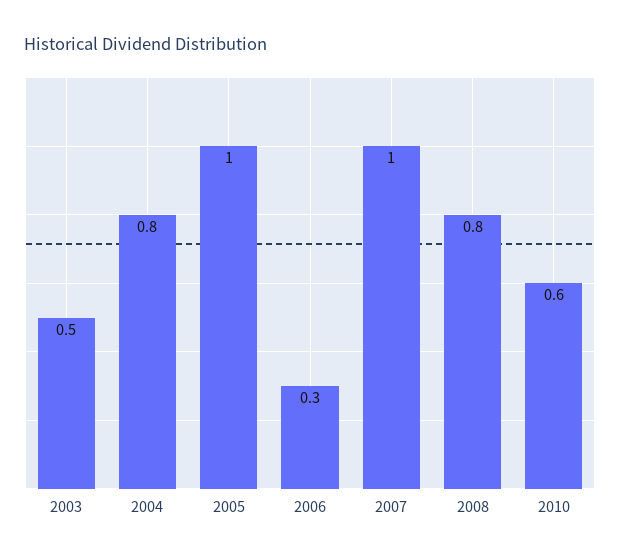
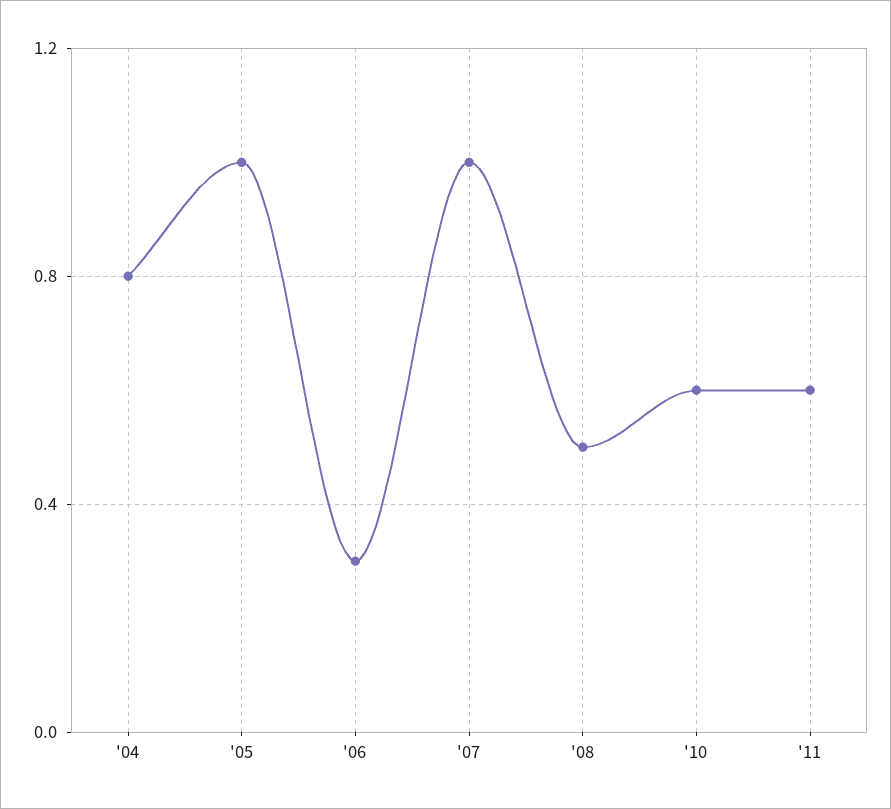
2003: 0.5 -> none
2008: 0.8 -> 0.5
'11: none -> 0.6

